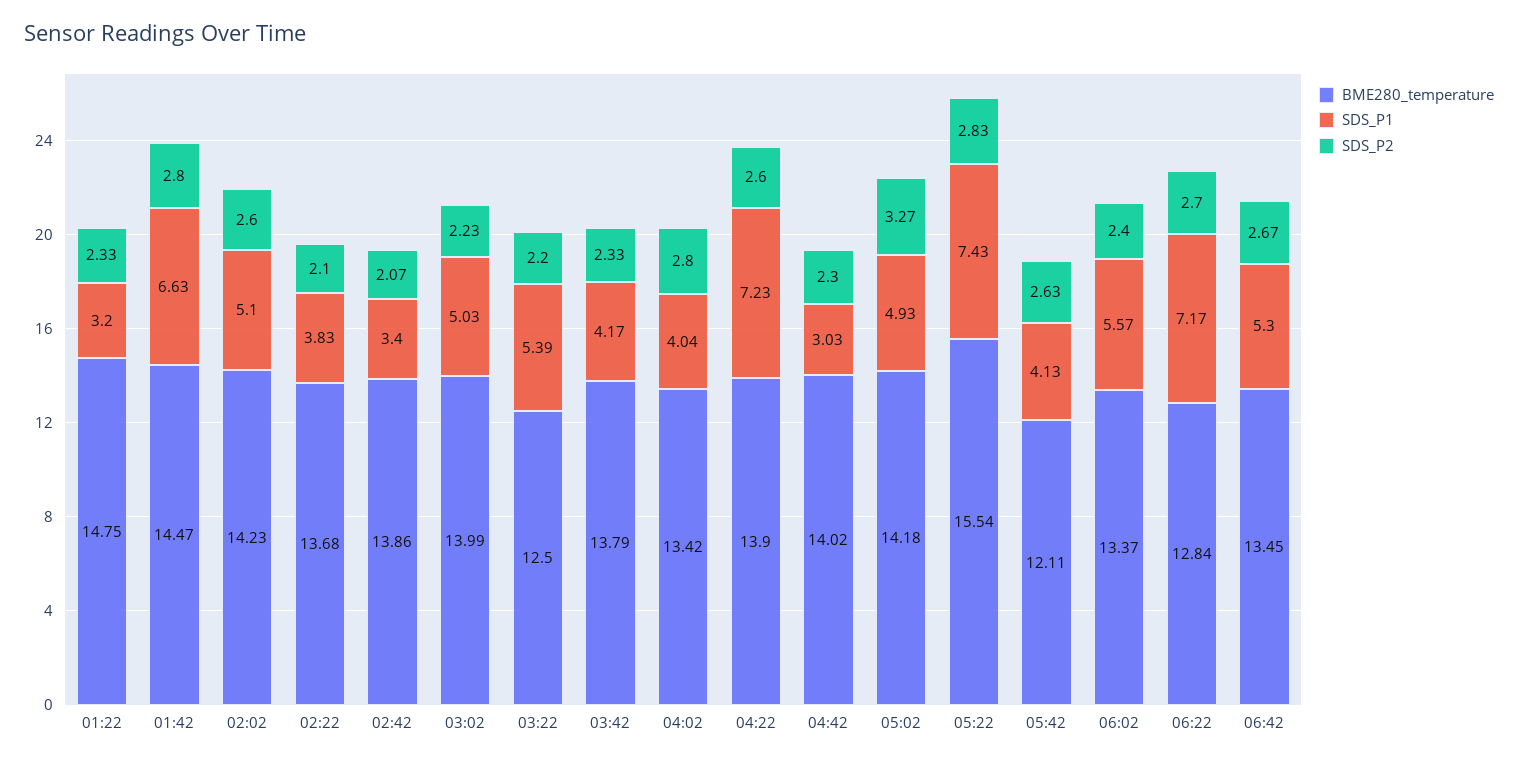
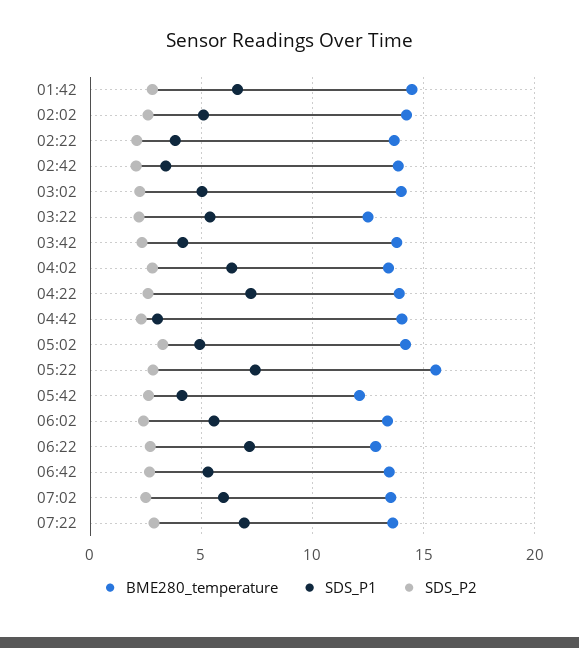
BME280_temperature, 01:22: 14.75 -> none
SDS_P1, 01:22: 3.2 -> none
SDS_P2, 01:22: 2.33 -> none
SDS_P1, 04:02: 4.04 -> 6.5
BME280_temperature, 07:02: none -> 13.5
SDS_P1, 07:02: none -> 6
SDS_P2, 07:02: none -> 2.5
BME280_temperature, 07:22: none -> 13.5
SDS_P1, 07:22: none -> 7
SDS_P2, 07:22: none -> 3

